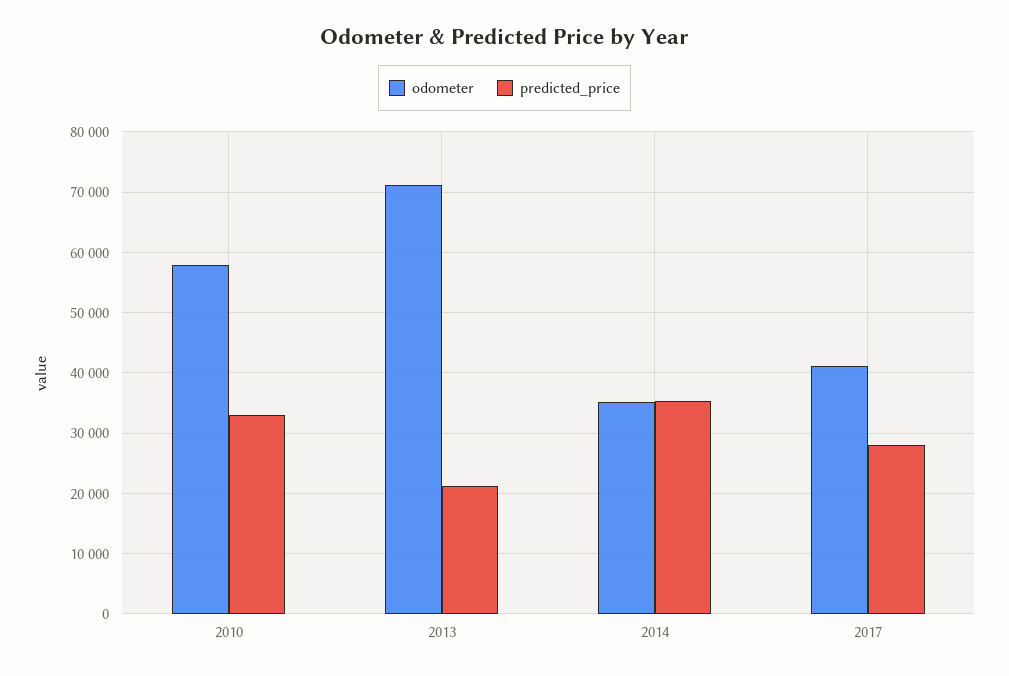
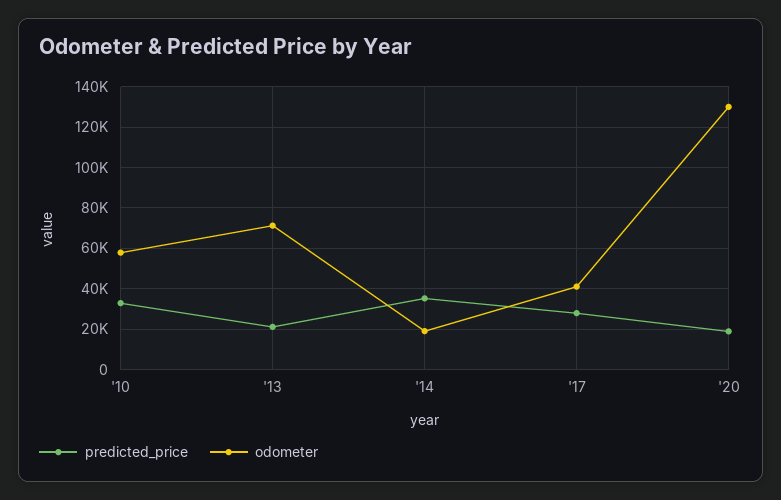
odometer, 2014: 35000 -> 20000
predicted_price, '20: none -> 20000
odometer, '20: none -> 130000

